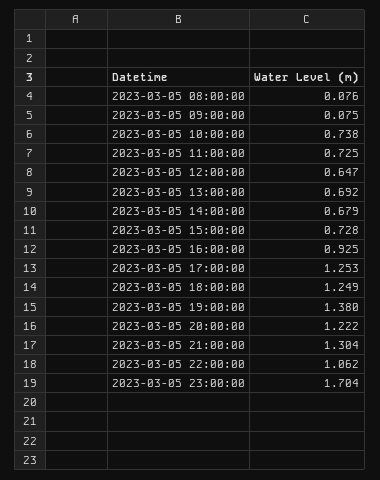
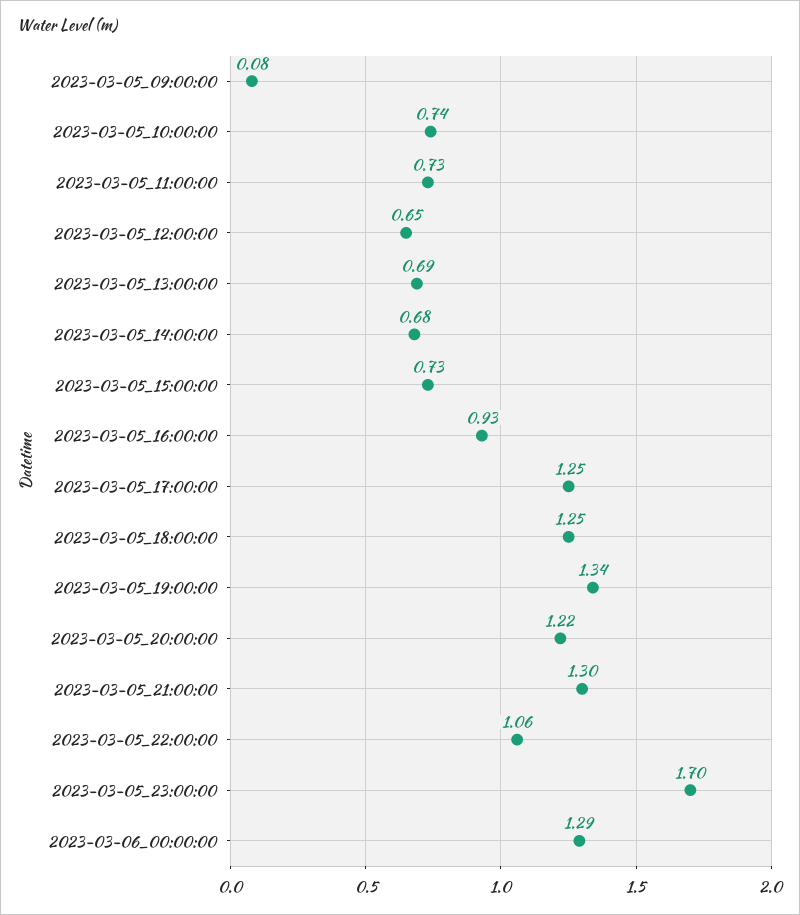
2023-03-05 08:00:00: 0.076 -> none
2023-03-05 19:00:00: 1.38 -> 1.34
2023-03-06_00:00:00: none -> 1.29

